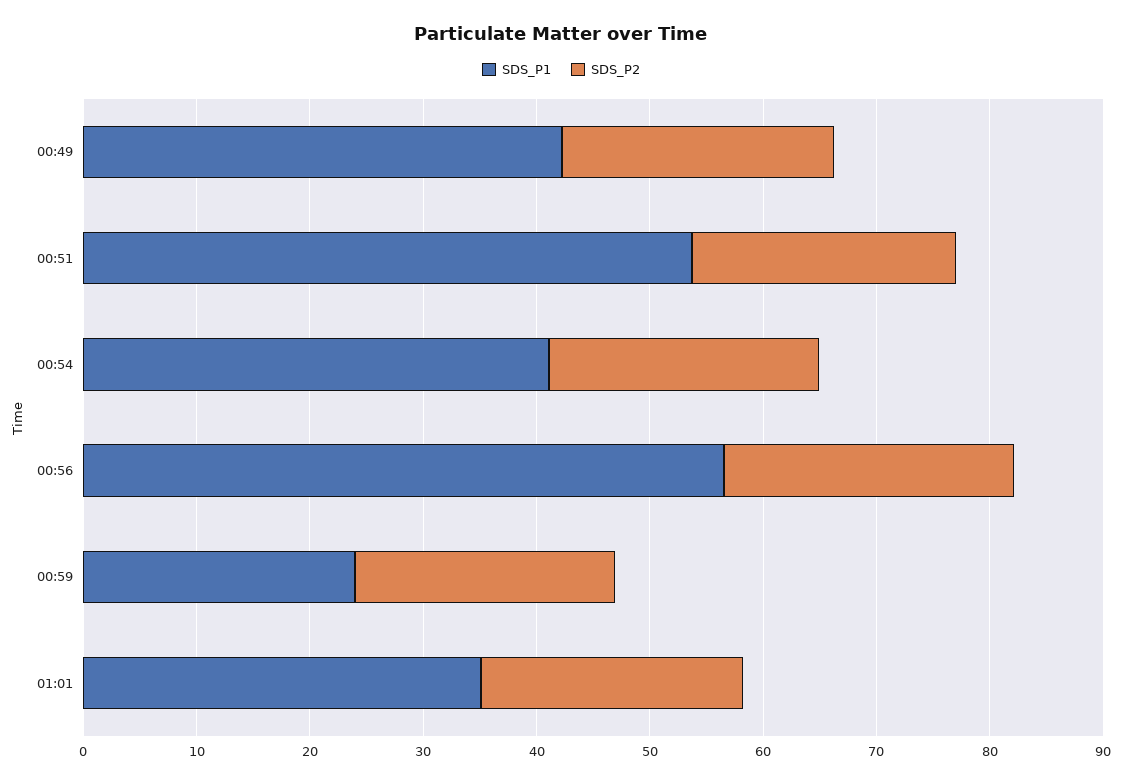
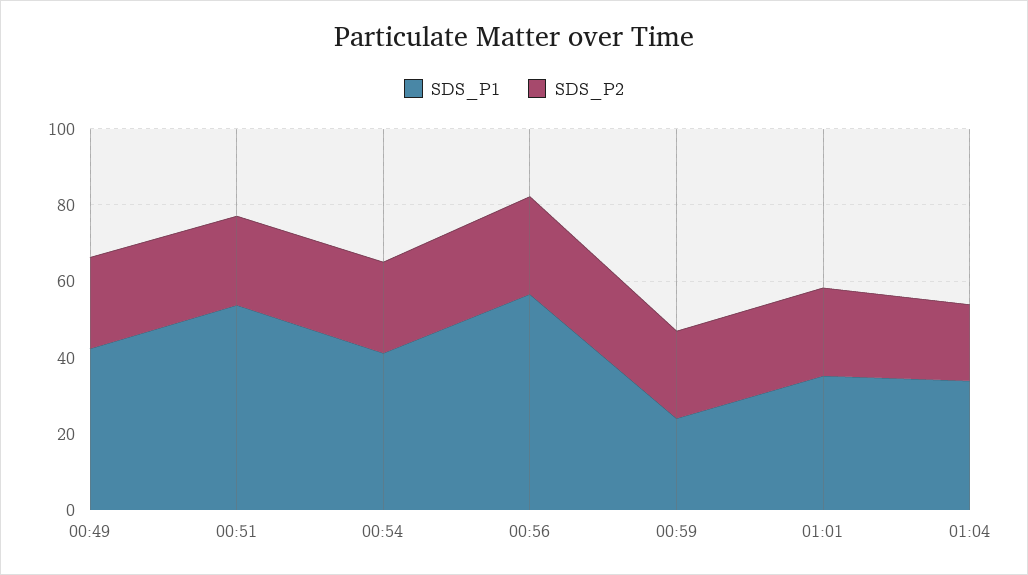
SDS_P1, 01:04: none -> 35
SDS_P2, 01:04: none -> 20

